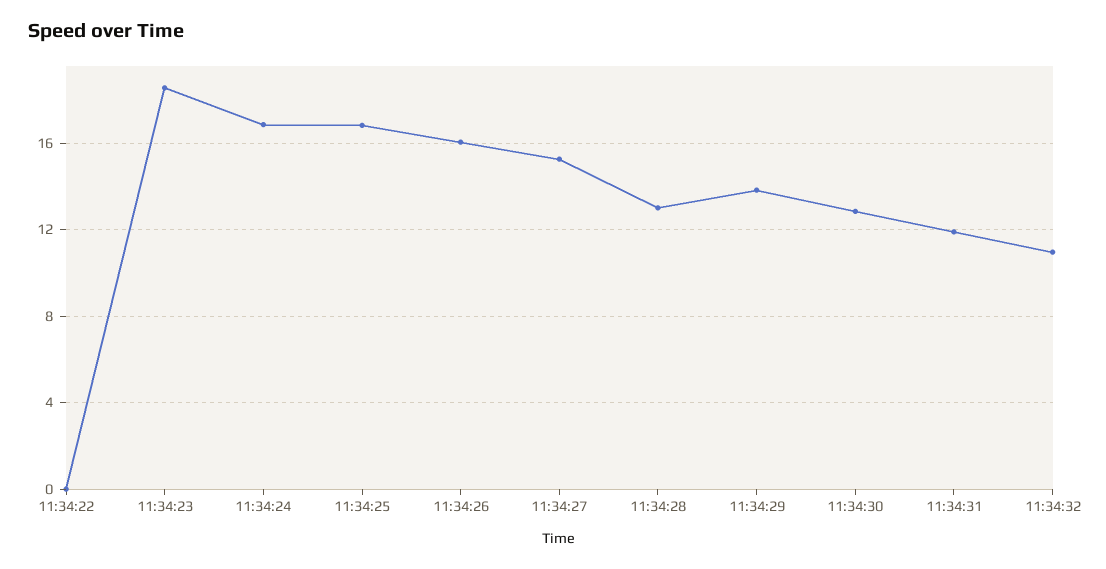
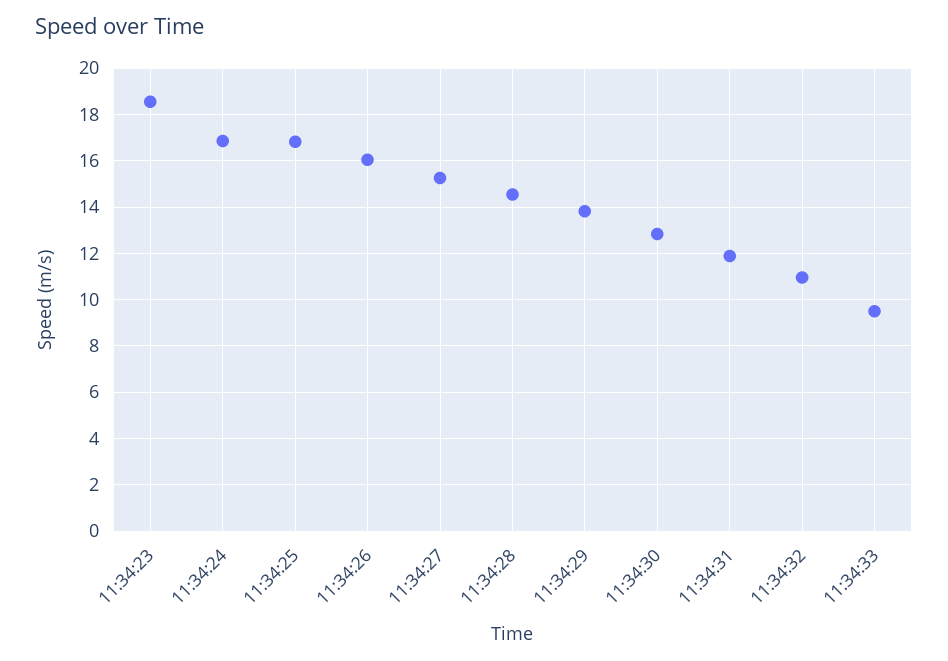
11:34:22: 0 -> none
11:34:28: 13 -> 14.5
11:34:33: none -> 9.5

